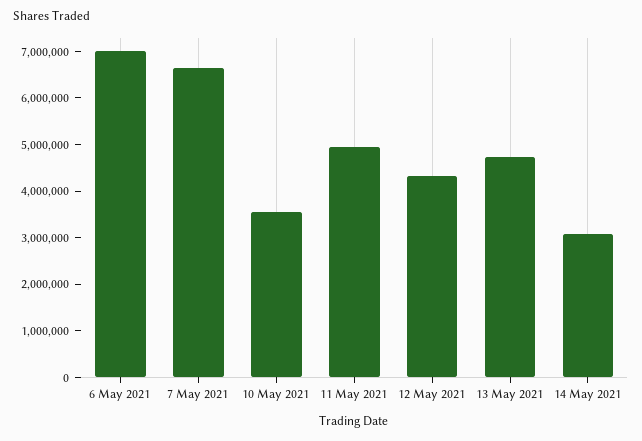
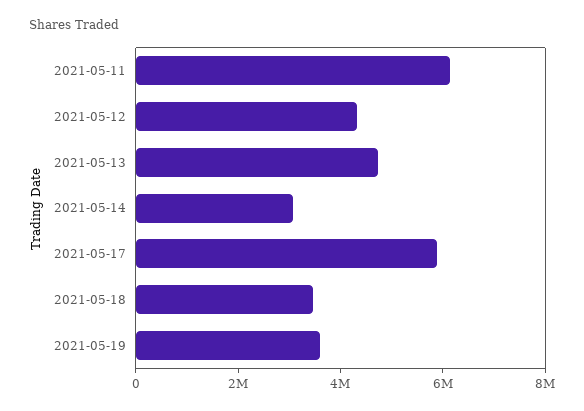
6 May 2021: 7000000 -> none
7 May 2021: 6600000 -> none
10 May 2021: 3600000 -> none
11 May 2021: 5000000 -> 6000000
2021-05-17: none -> 6000000
2021-05-18: none -> 3500000
2021-05-19: none -> 3500000

